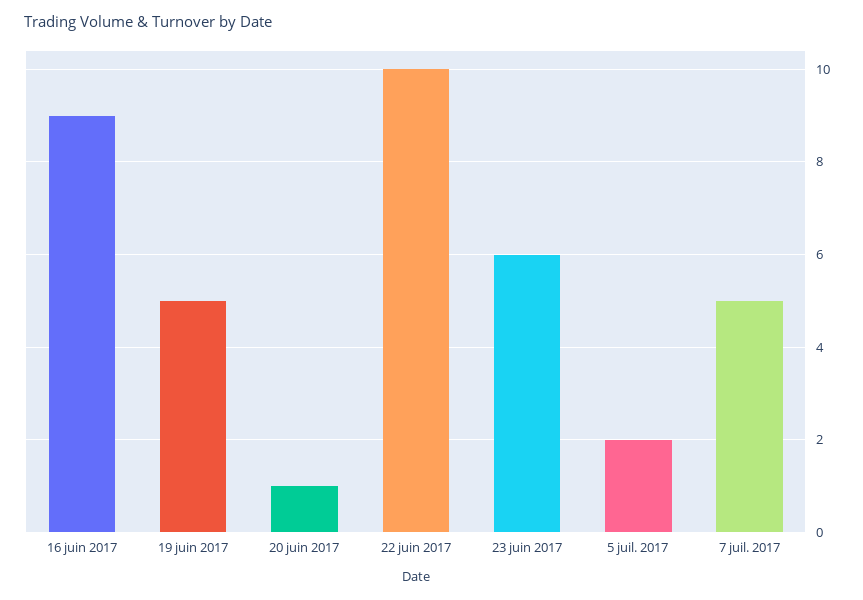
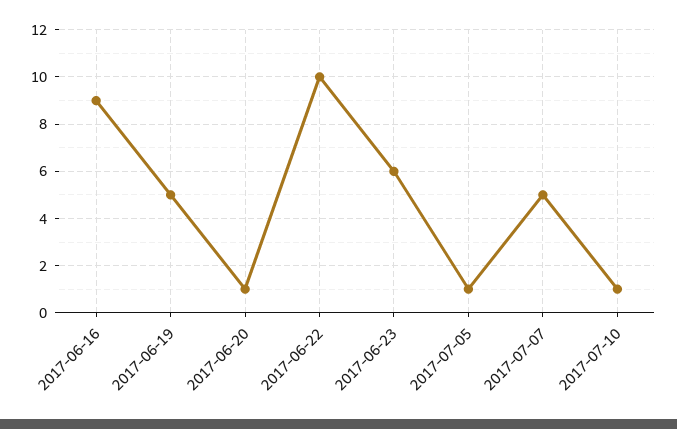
5 juil. 2017: 2 -> 1
2017-07-10: none -> 1

